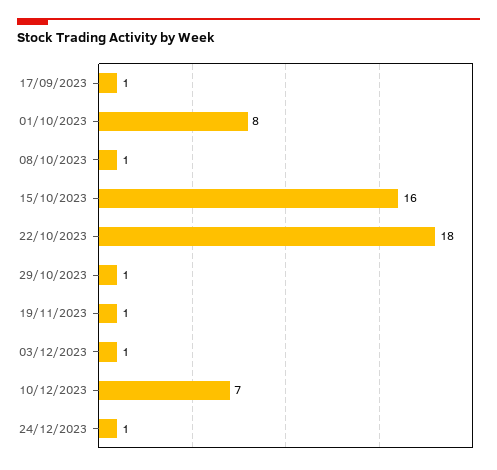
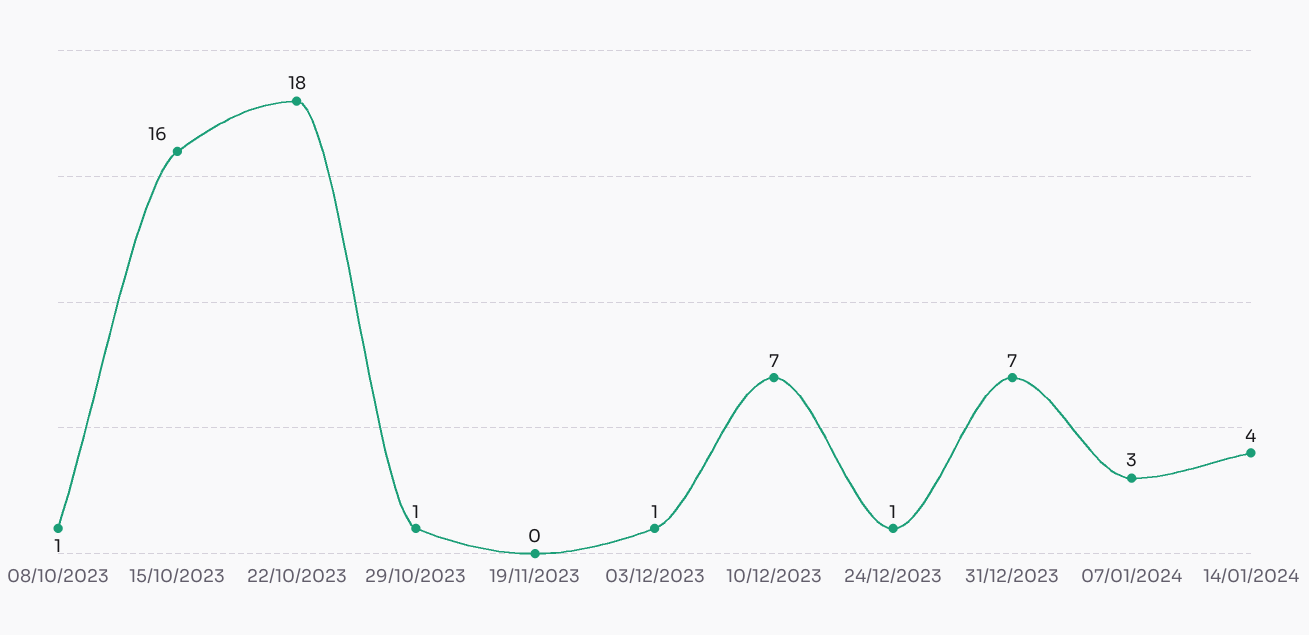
17/09/2023: 1 -> none
01/10/2023: 8 -> none
19/11/2023: 1 -> 0
31/12/2023: none -> 7
07/01/2024: none -> 3
14/01/2024: none -> 4

